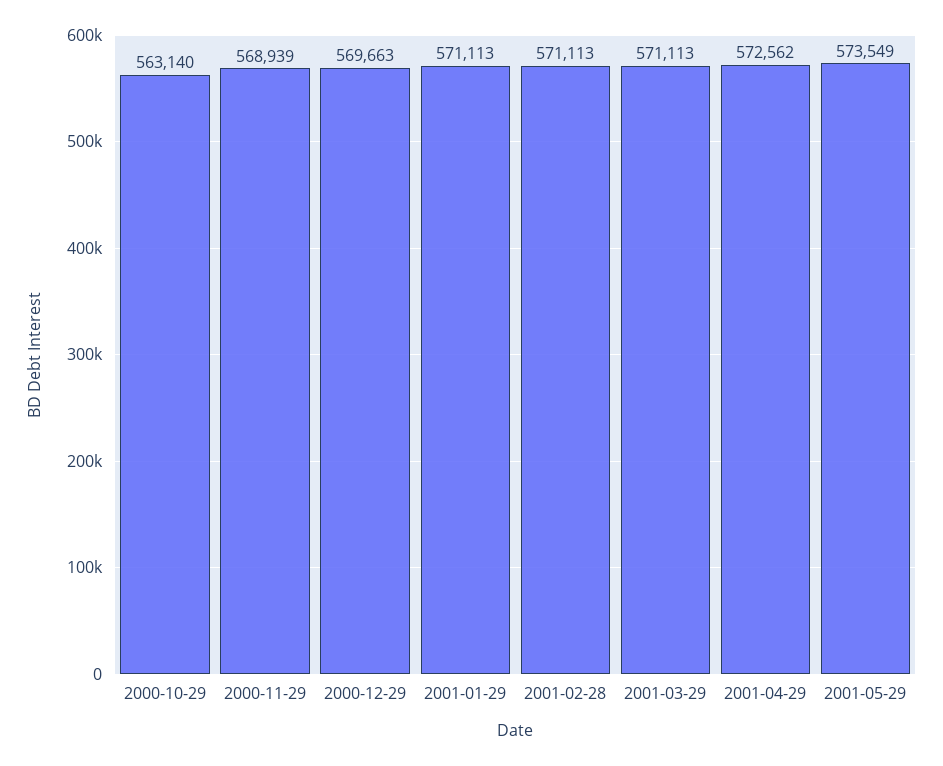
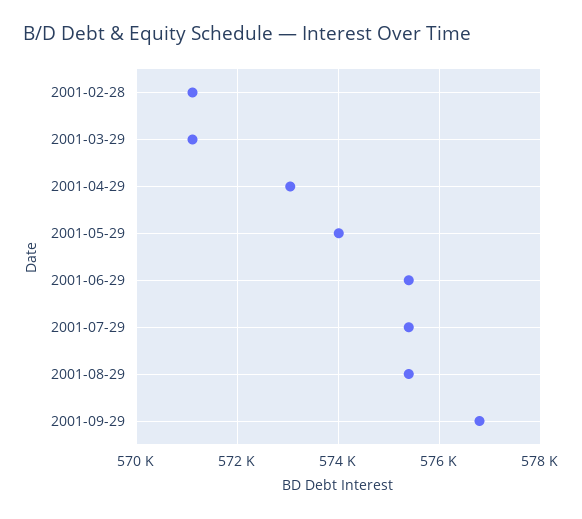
2000-10-29: 563140 -> none
2000-11-29: 568939 -> none
2000-12-29: 569663 -> none
2001-01-29: 571113 -> none
2001-04-29: 572562 -> 573000
2001-05-29: 573549 -> 574000
2001-06-29: none -> 575400
2001-07-29: none -> 575400
2001-08-29: none -> 575400
2001-09-29: none -> 576800

